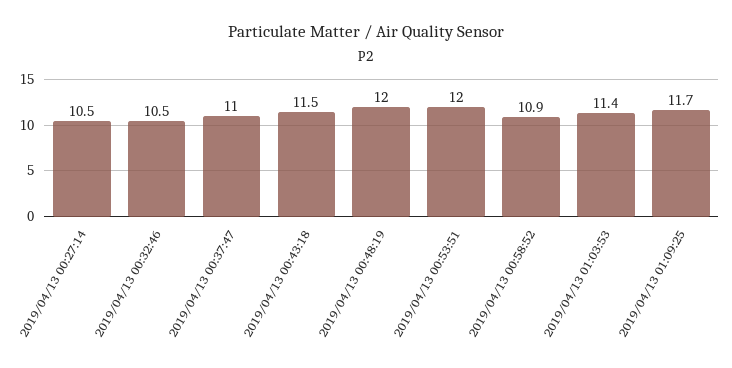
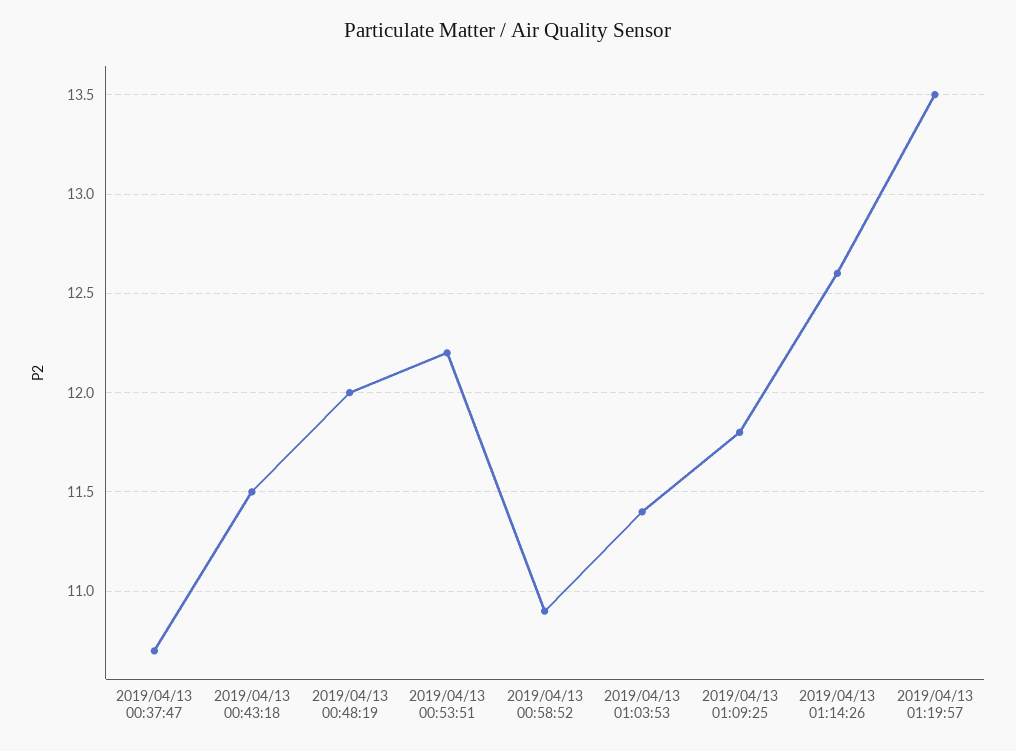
2019/04/13 00:27:14: 10.5 -> none
2019/04/13 00:32:46: 10.5 -> none
2019/04/13 00:37:47: 11 -> 10.7
2019/04/13 00:53:51: 12 -> 12.2
2019/04/13 01:09:25: 11.7 -> 11.8
2019/04/13 01:14:26: none -> 12.6
2019/04/13 01:19:57: none -> 13.5

